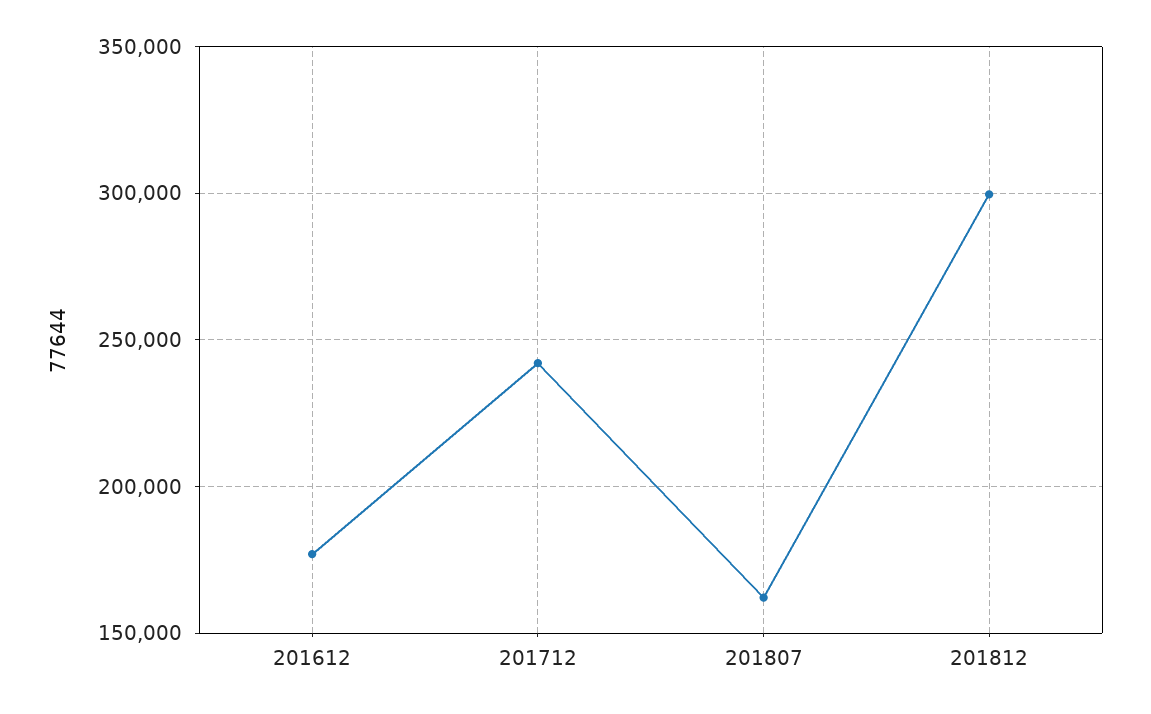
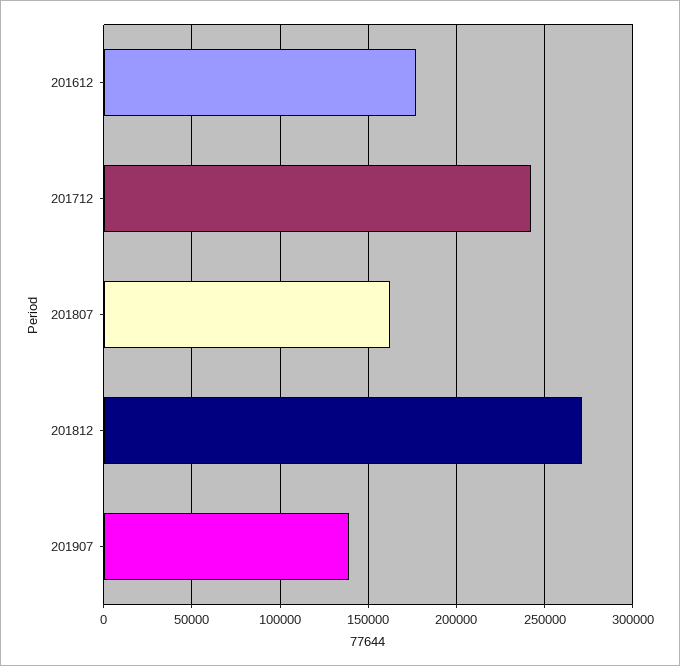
201812: 300000 -> 270000
201907: none -> 140000

